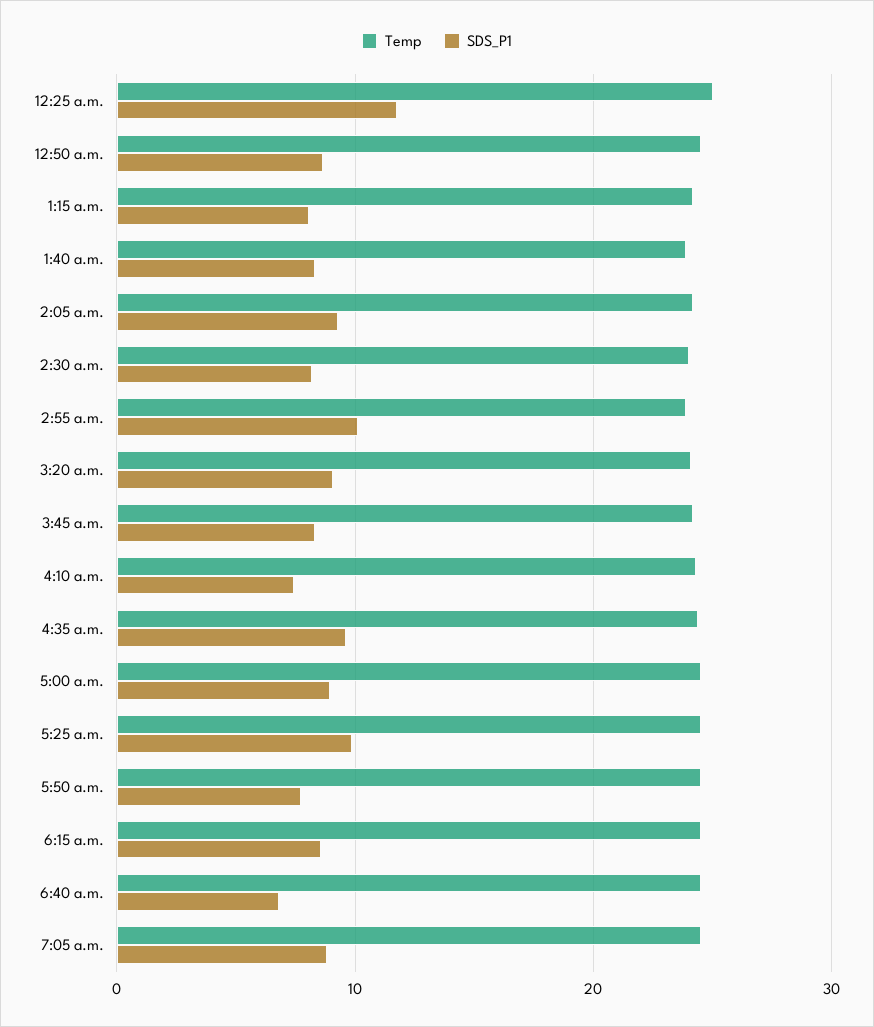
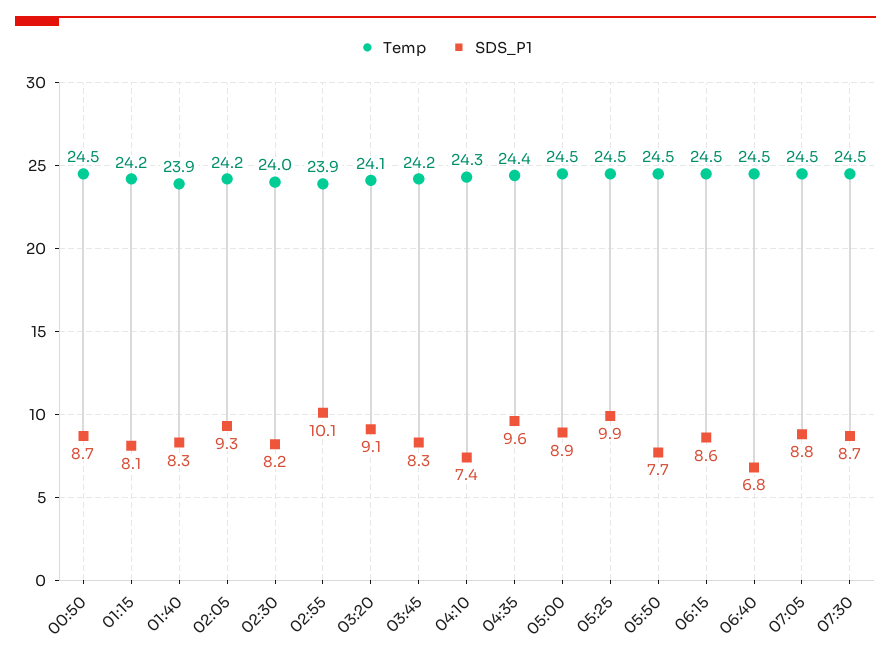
Temp, 12:25 a.m.: 25 -> none
SDS_P1, 12:25 a.m.: 12 -> none
Temp, 07:30: none -> 24.5
SDS_P1, 07:30: none -> 8.7

